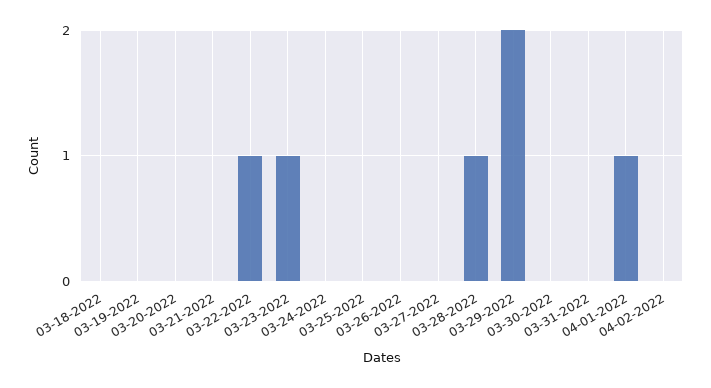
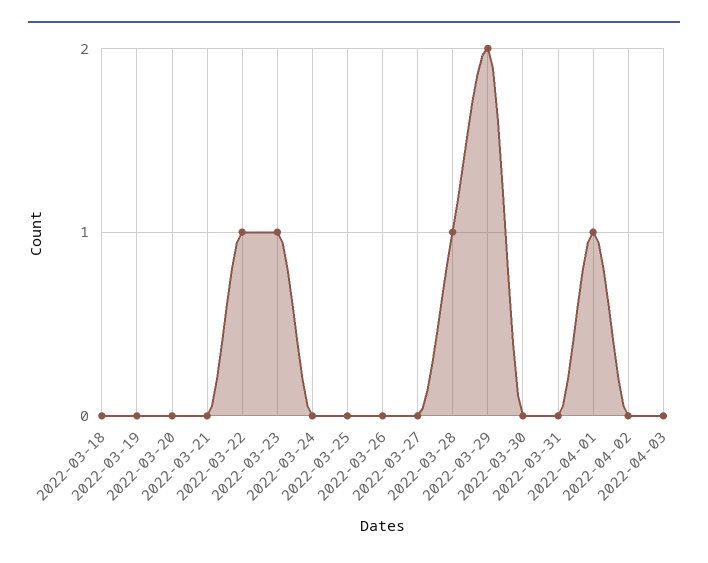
2022-04-03: none -> 0

